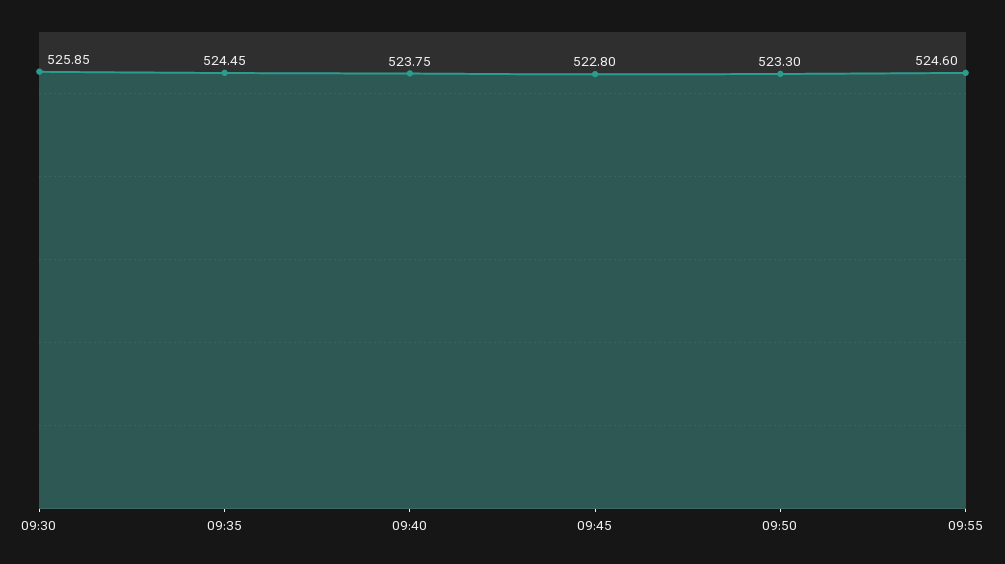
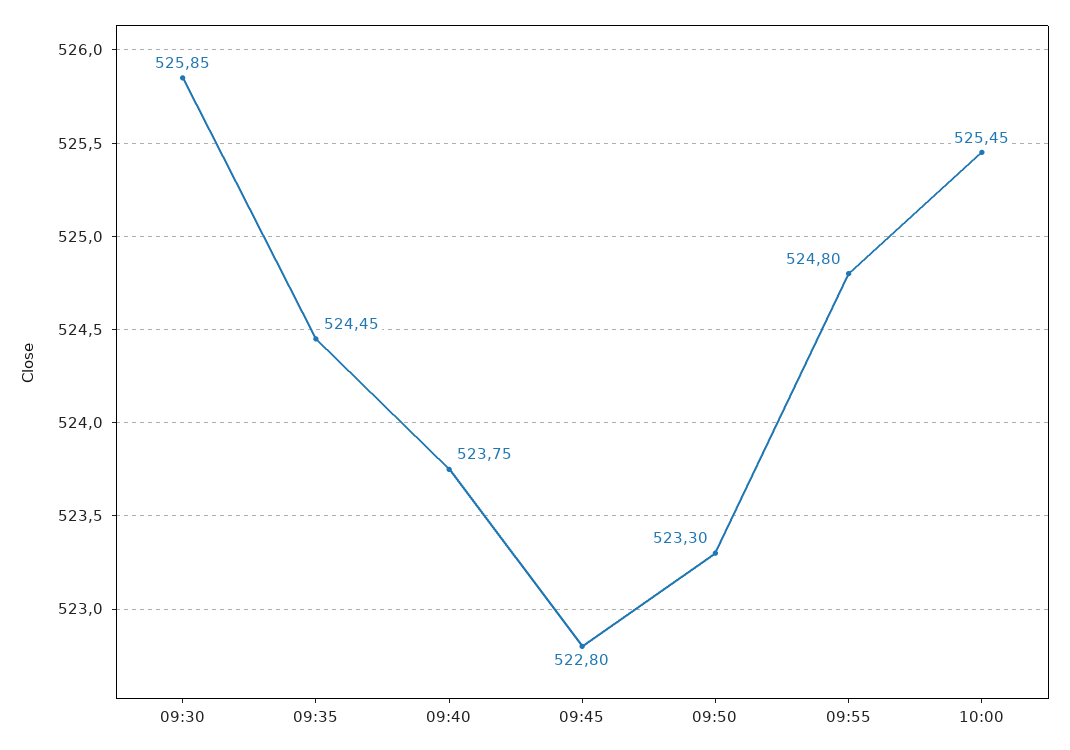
09:55: 524.6 -> 524.8
10:00: none -> 525.45

